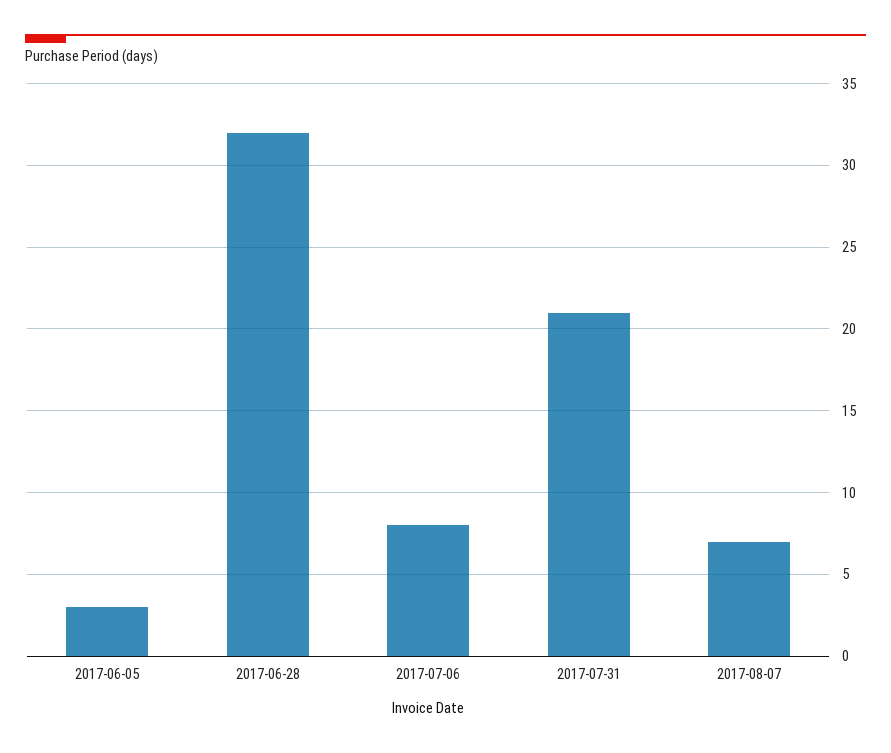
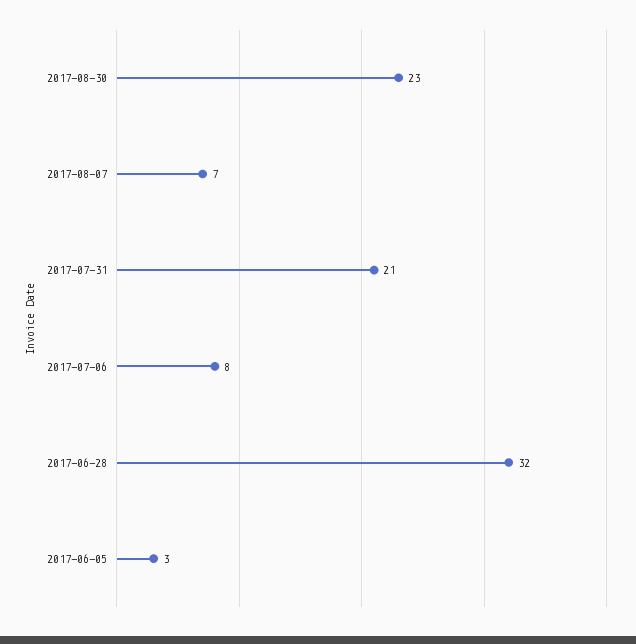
2017-08-30: none -> 23

